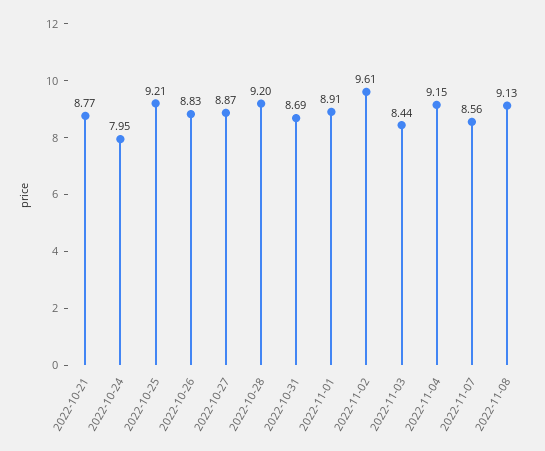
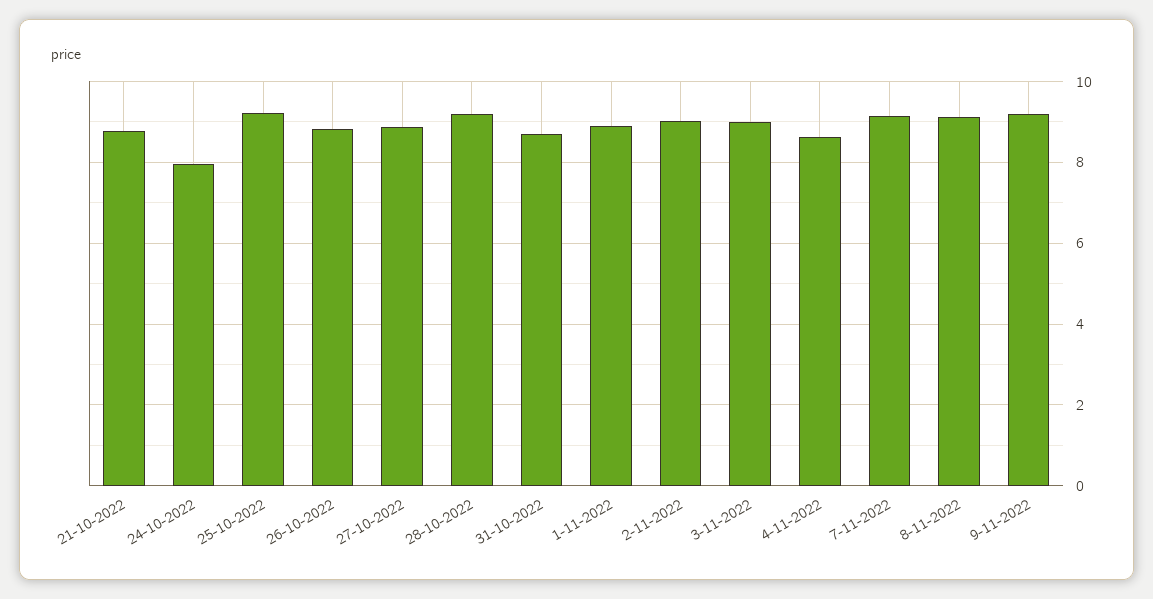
2022-11-02: 9.61 -> 9
2022-11-03: 8.44 -> 9
2022-11-04: 9.15 -> 8.6
2022-11-07: 8.56 -> 9.2
9-11-2022: none -> 9.2

